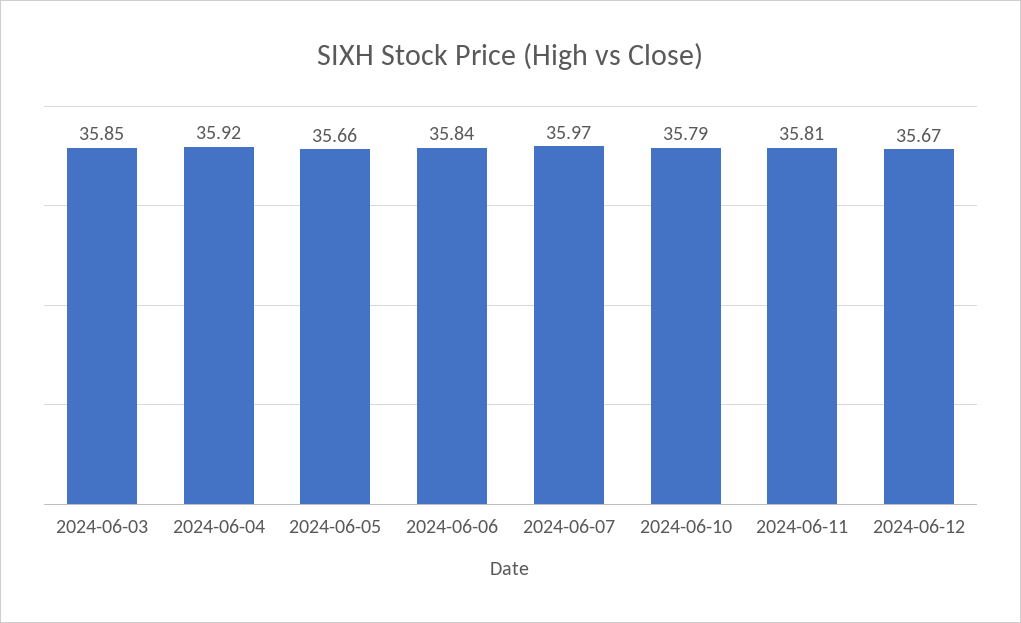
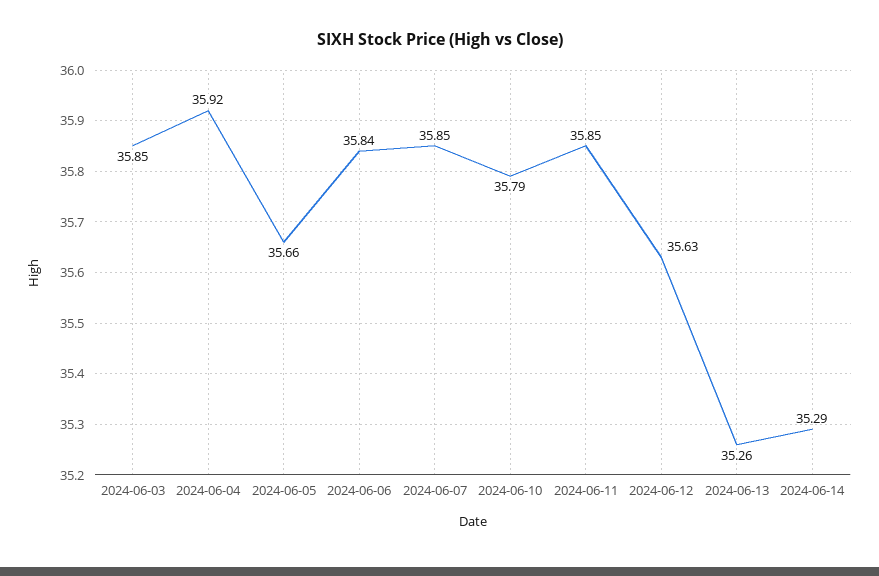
2024-06-07: 35.97 -> 35.85
2024-06-11: 35.81 -> 35.85
2024-06-12: 35.67 -> 35.63
2024-06-13: none -> 35.26
2024-06-14: none -> 35.29

